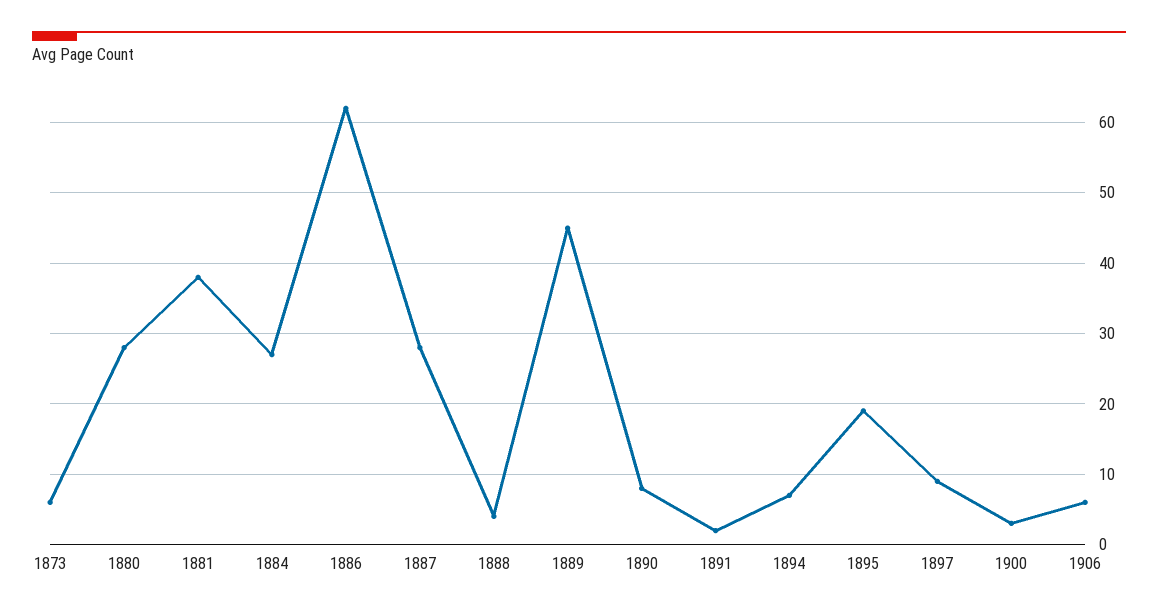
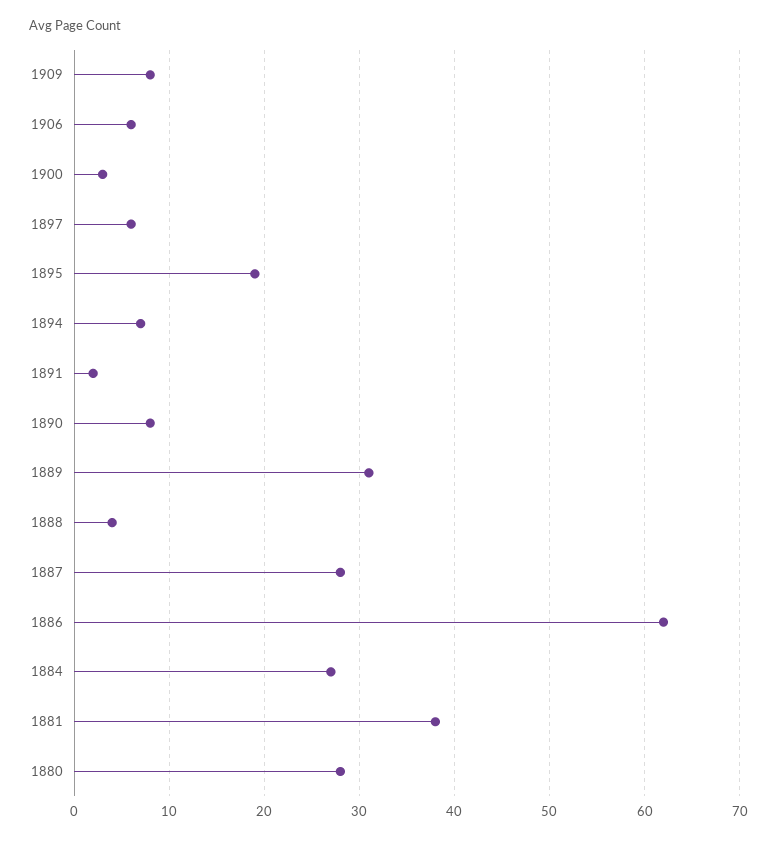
1873: 6 -> none
1889: 45 -> 31
1897: 9 -> 6
1909: none -> 8

